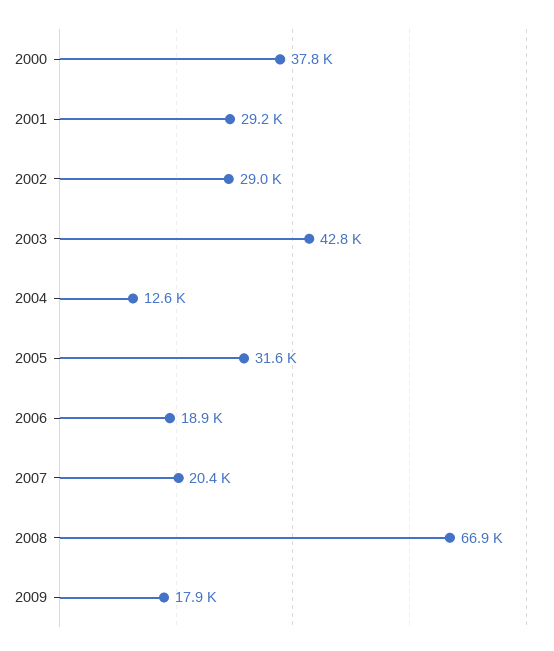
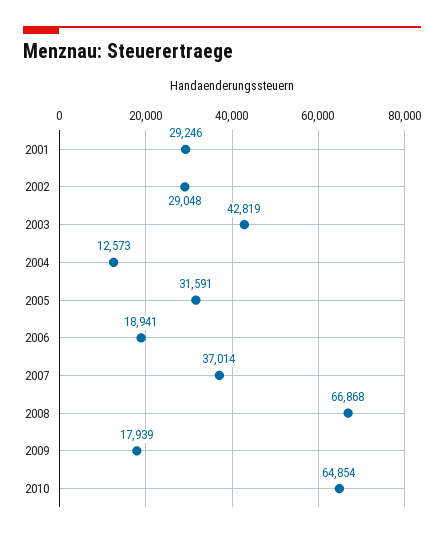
2000: 37800 -> none
2007: 20400 -> 37014
2010: none -> 64854

